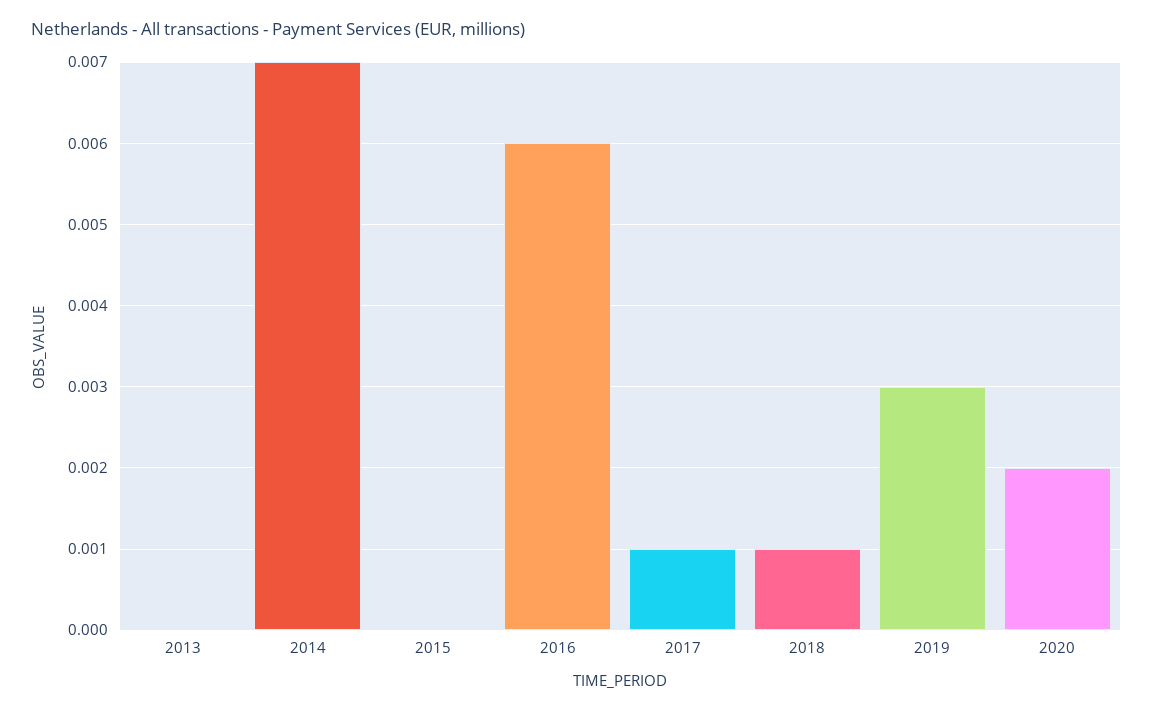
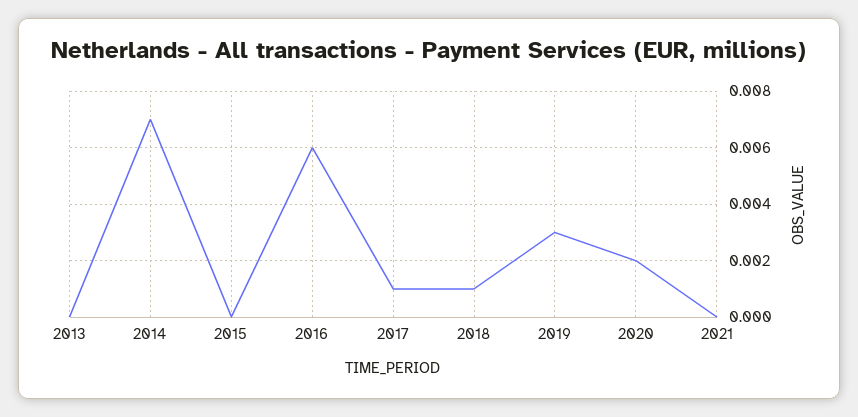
2021: none -> 0

